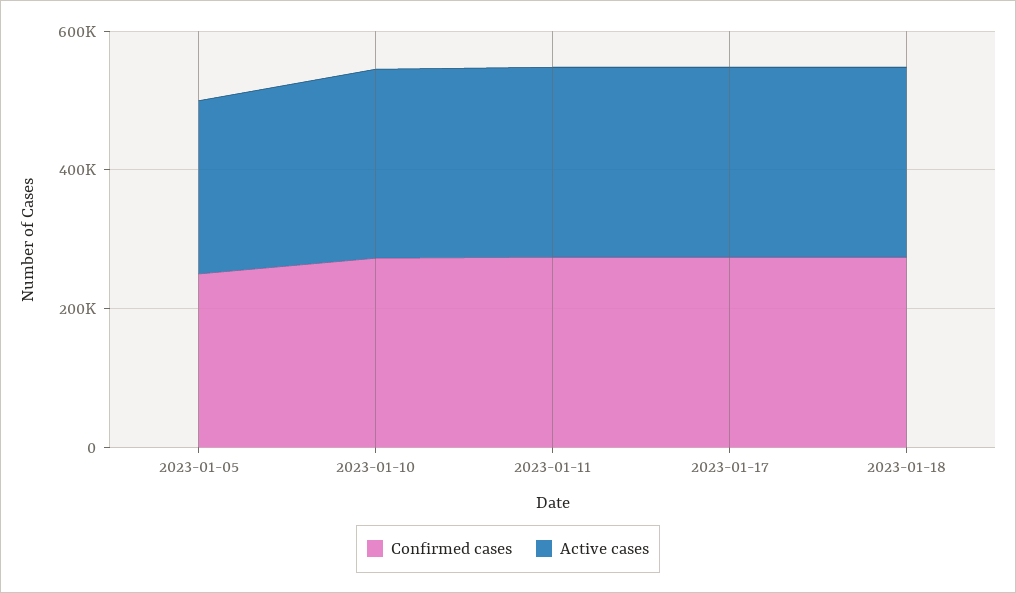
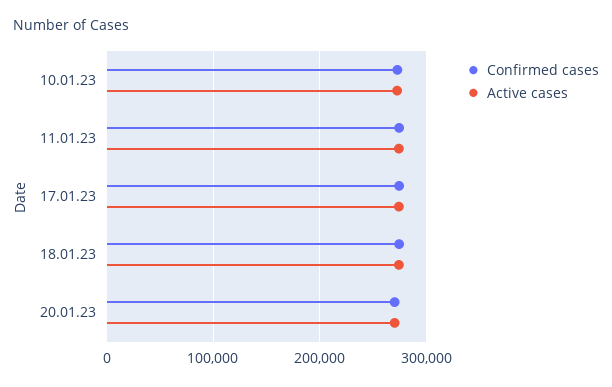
Confirmed cases, 2023-01-05: 250000 -> none
Active cases, 2023-01-05: 250000 -> none
Confirmed cases, 20.01.23: none -> 270000
Active cases, 20.01.23: none -> 270000

